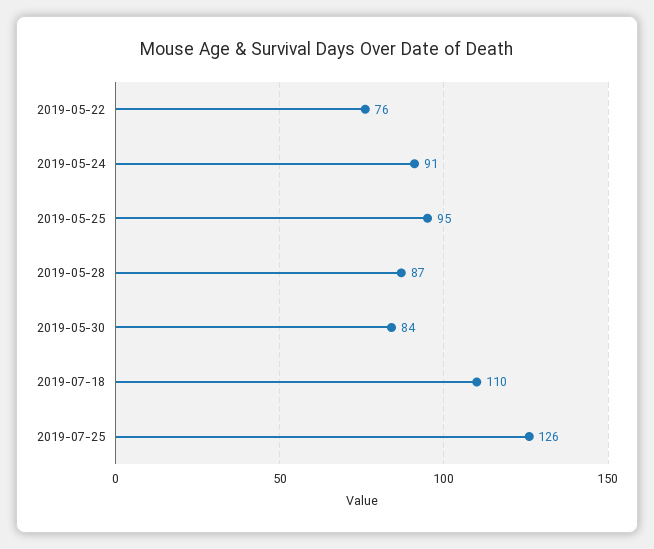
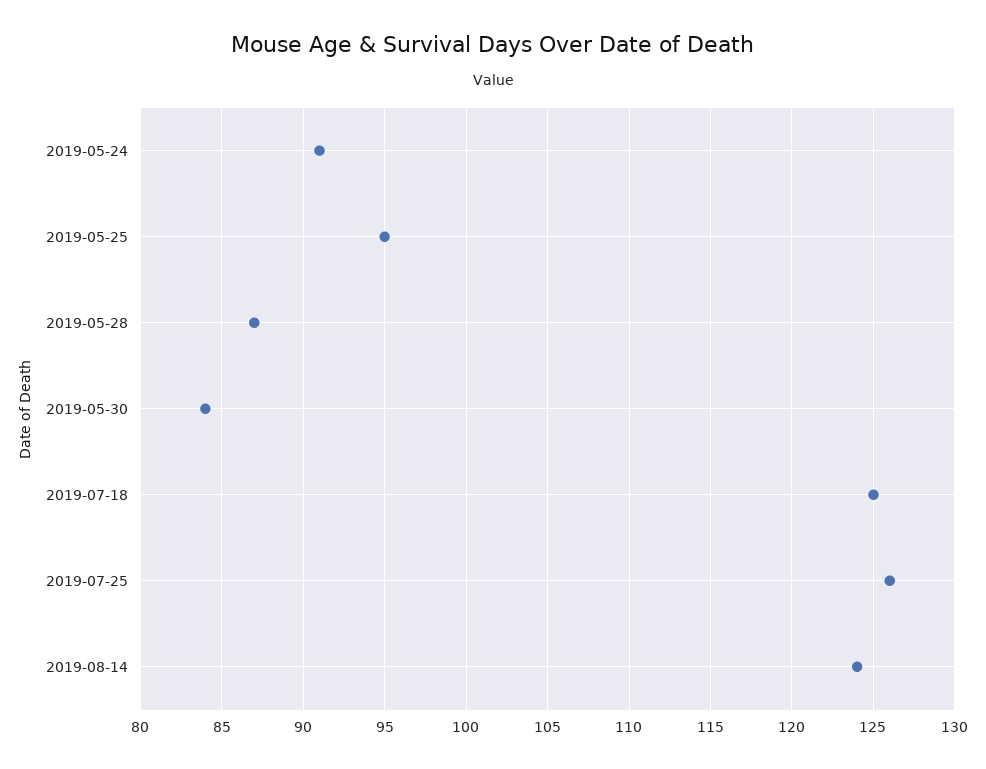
2019-05-22: 76 -> none
2019-07-18: 110 -> 125
2019-08-14: none -> 124

